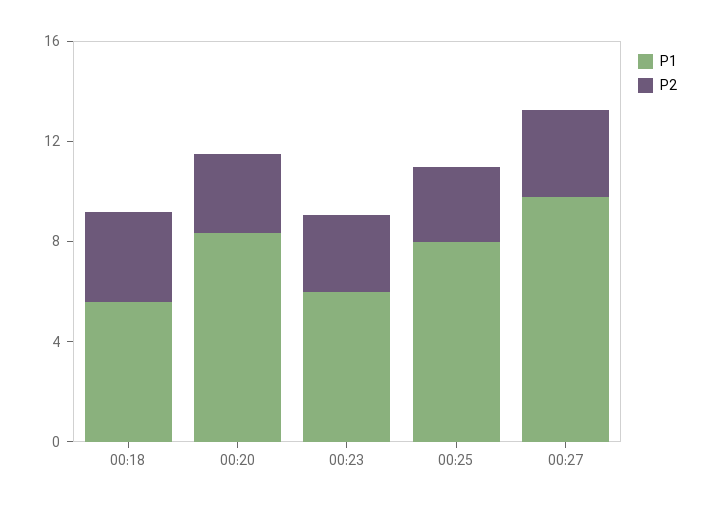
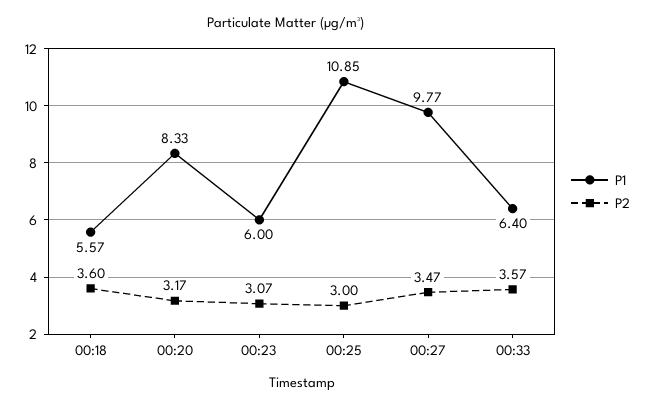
P1, 00:25: 8 -> 10.85
P1, 00:33: none -> 6.4
P2, 00:33: none -> 3.57

